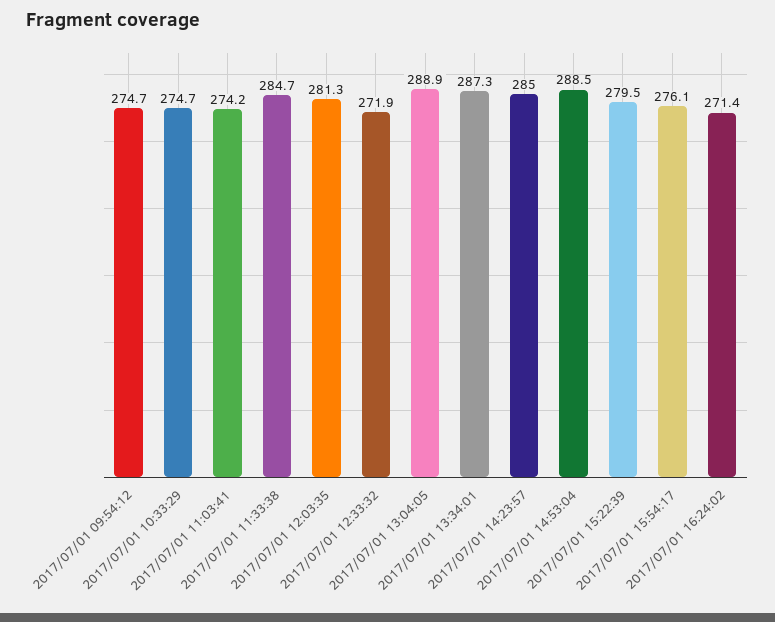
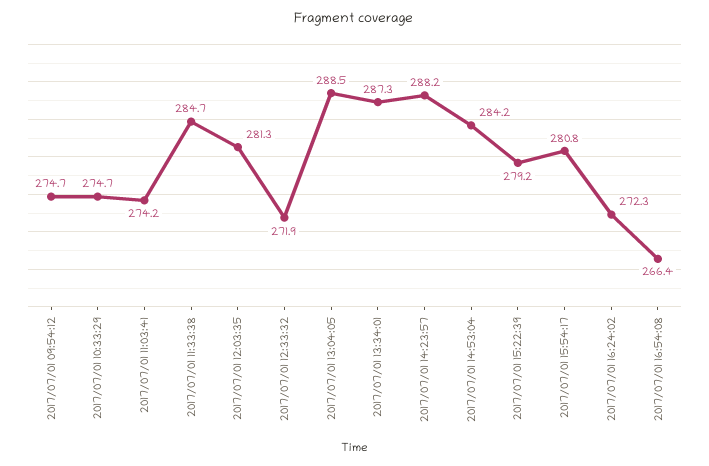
2017/07/01 13:04:05: 288.9 -> 288.5
2017/07/01 14:23:57: 285 -> 288.2
2017/07/01 14:53:04: 288.5 -> 284.2
2017/07/01 15:22:39: 279.5 -> 279.2
2017/07/01 15:54:17: 276.1 -> 280.8
2017/07/01 16:24:02: 271.4 -> 272.3
2017/07/01 16:54:08: none -> 266.4

